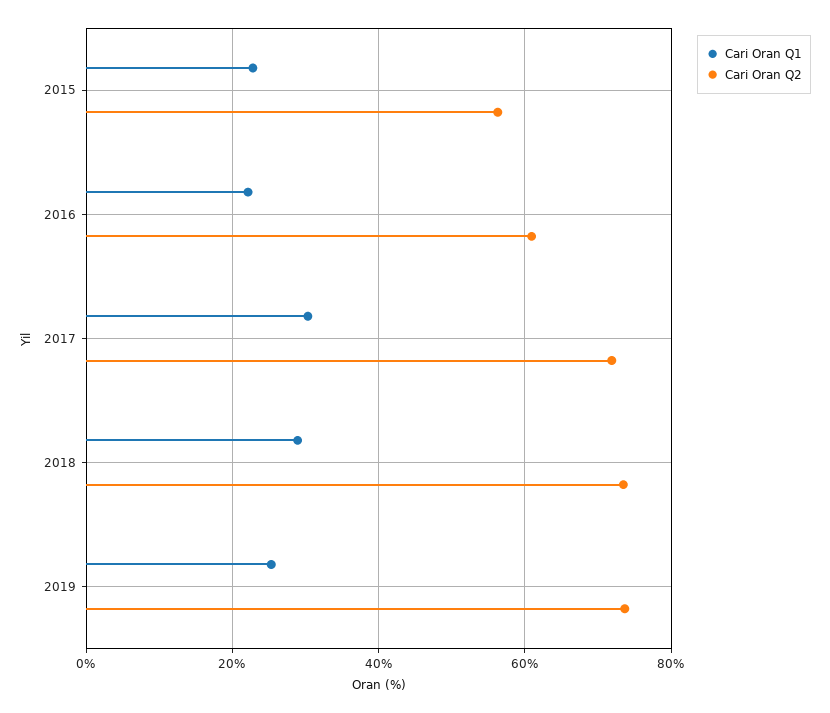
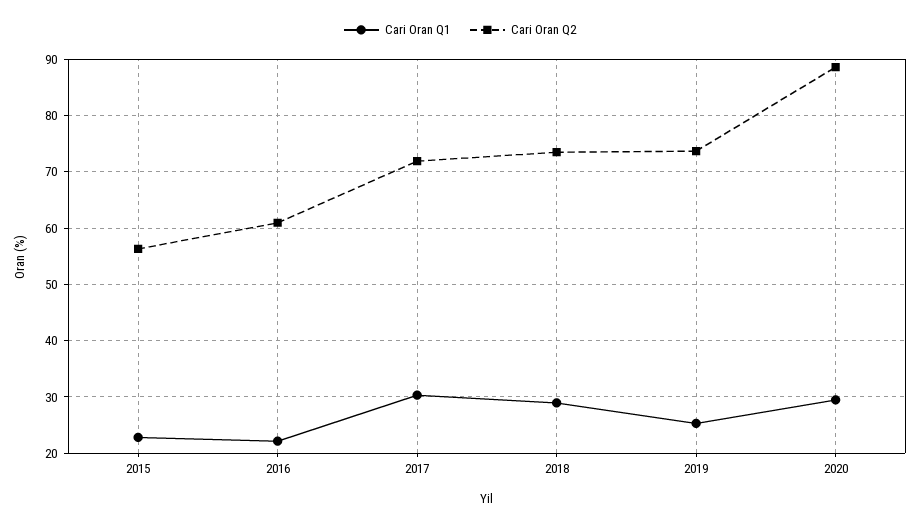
Cari Oran Q1, 2020: none -> 30
Cari Oran Q2, 2020: none -> 88

